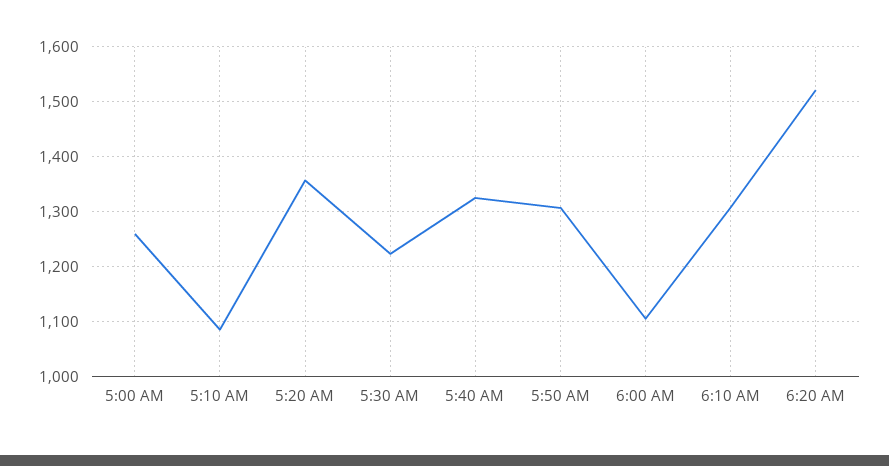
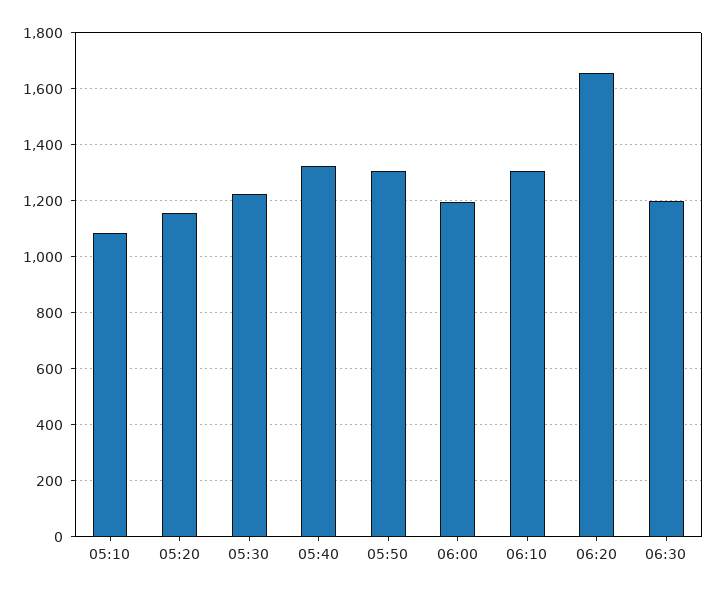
5:00 AM: 1260 -> none
5:20 AM: 1360 -> 1150
6:00 AM: 1100 -> 1200
6:20 AM: 1520 -> 1650
06:30: none -> 1200

